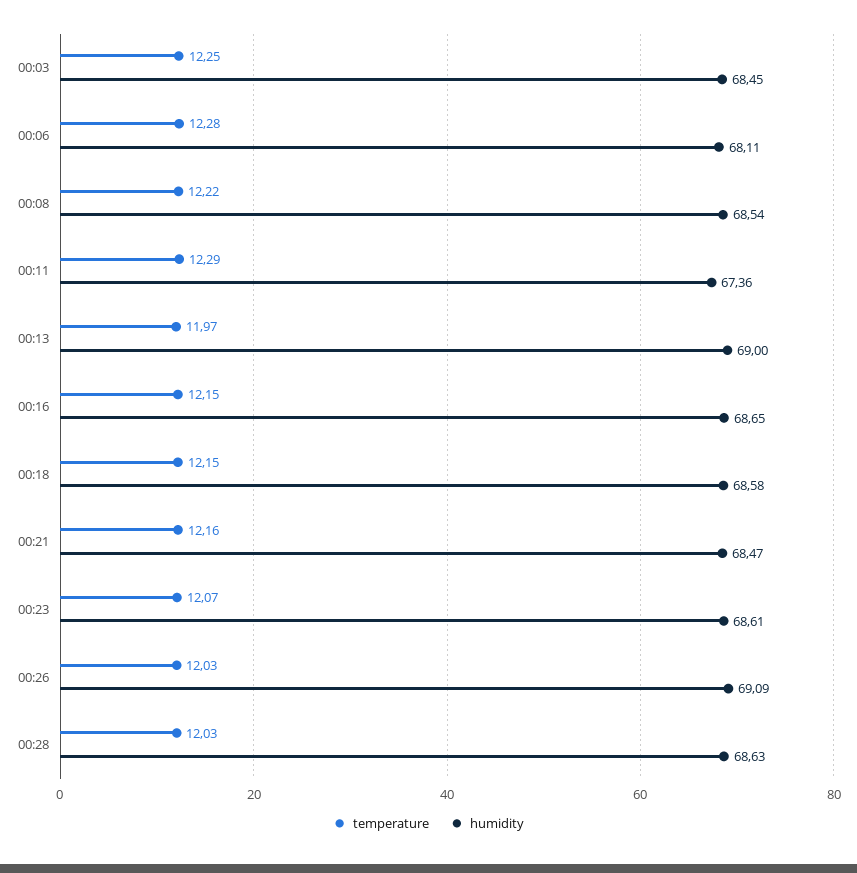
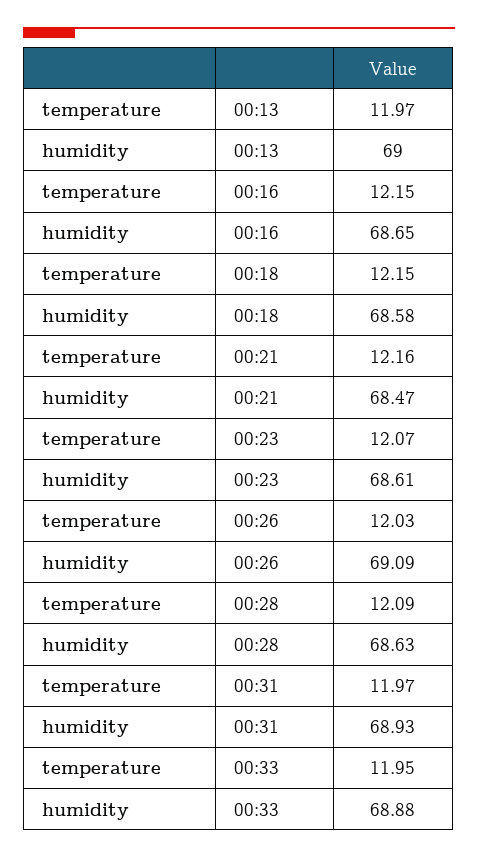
temperature, 00:03: 12.25 -> none
humidity, 00:03: 68.45 -> none
temperature, 00:06: 12.28 -> none
humidity, 00:06: 68.11 -> none
temperature, 00:08: 12.22 -> none
humidity, 00:08: 68.54 -> none
temperature, 00:11: 12.29 -> none
humidity, 00:11: 67.36 -> none
temperature, 00:28: 12.03 -> 12.09
temperature, 00:31: none -> 11.97
humidity, 00:31: none -> 68.93
temperature, 00:33: none -> 11.95
humidity, 00:33: none -> 68.88

